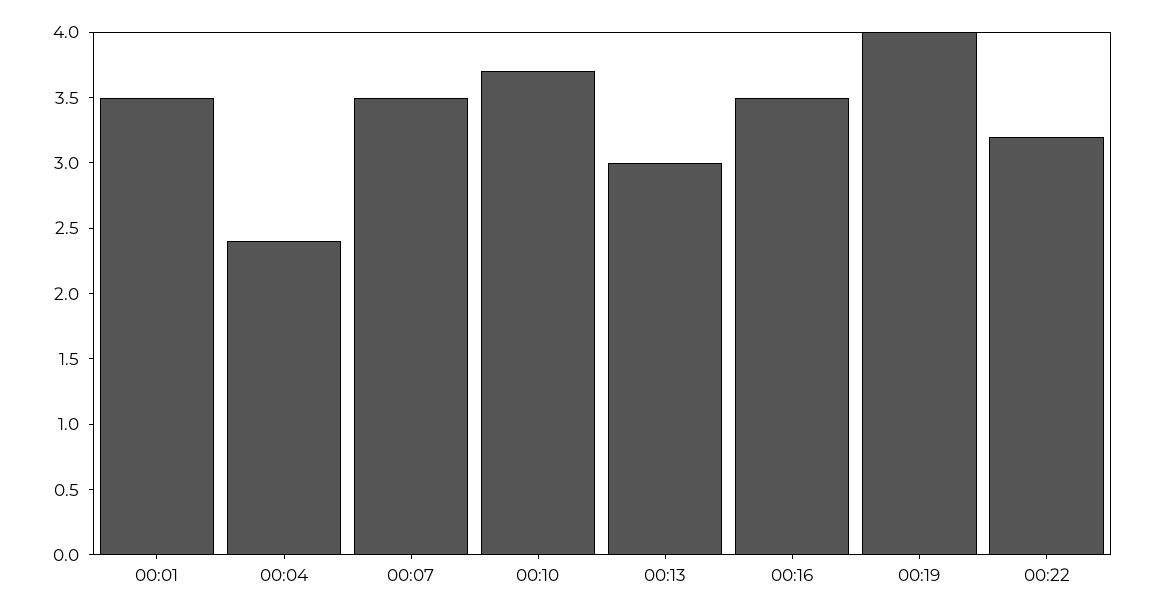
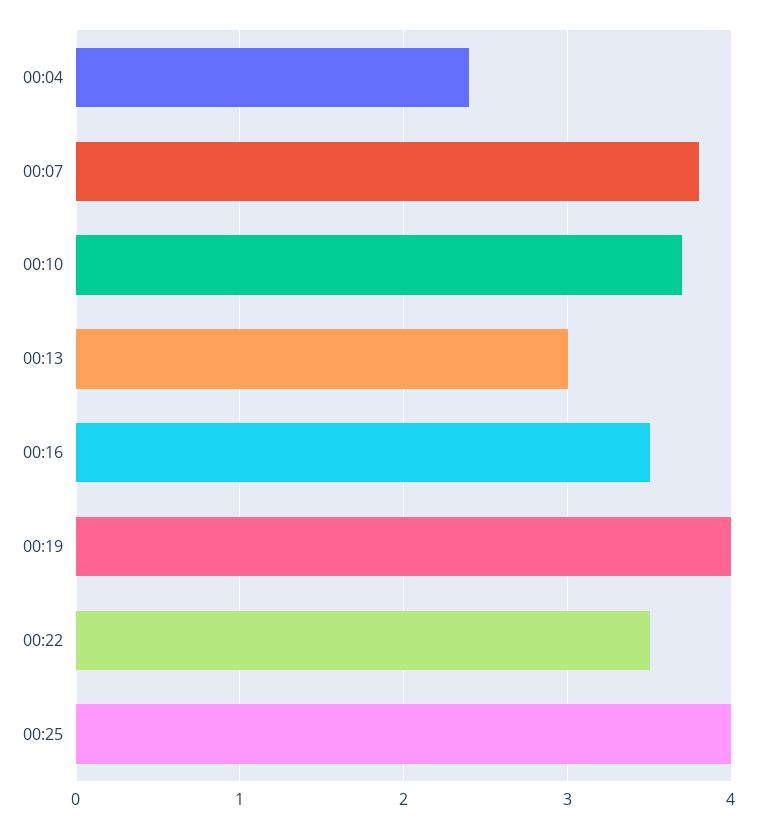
00:01: 3.5 -> none
00:07: 3.5 -> 3.8
00:22: 3.2 -> 3.5
00:25: none -> 4

